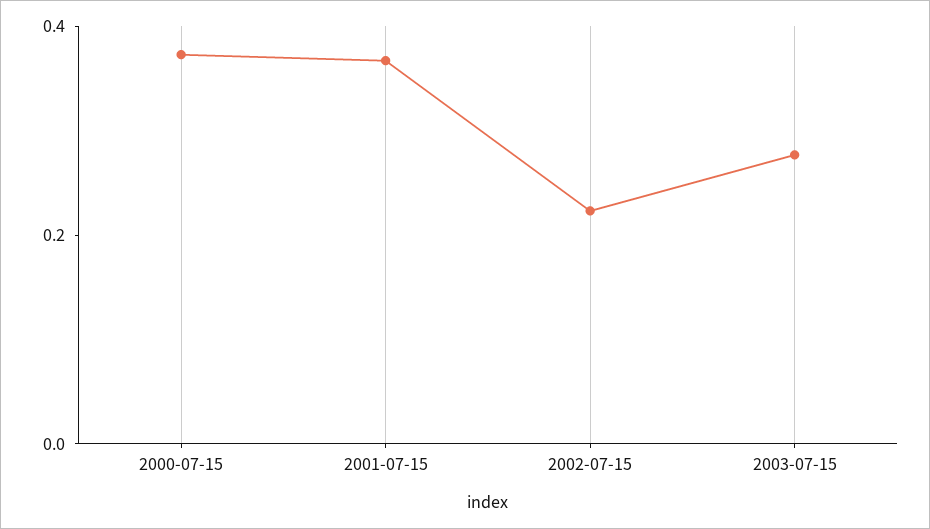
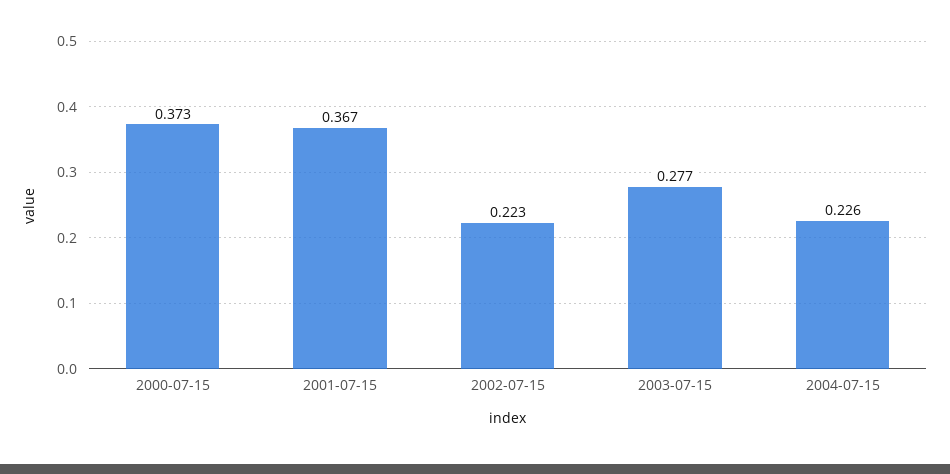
2004-07-15: none -> 0.226

